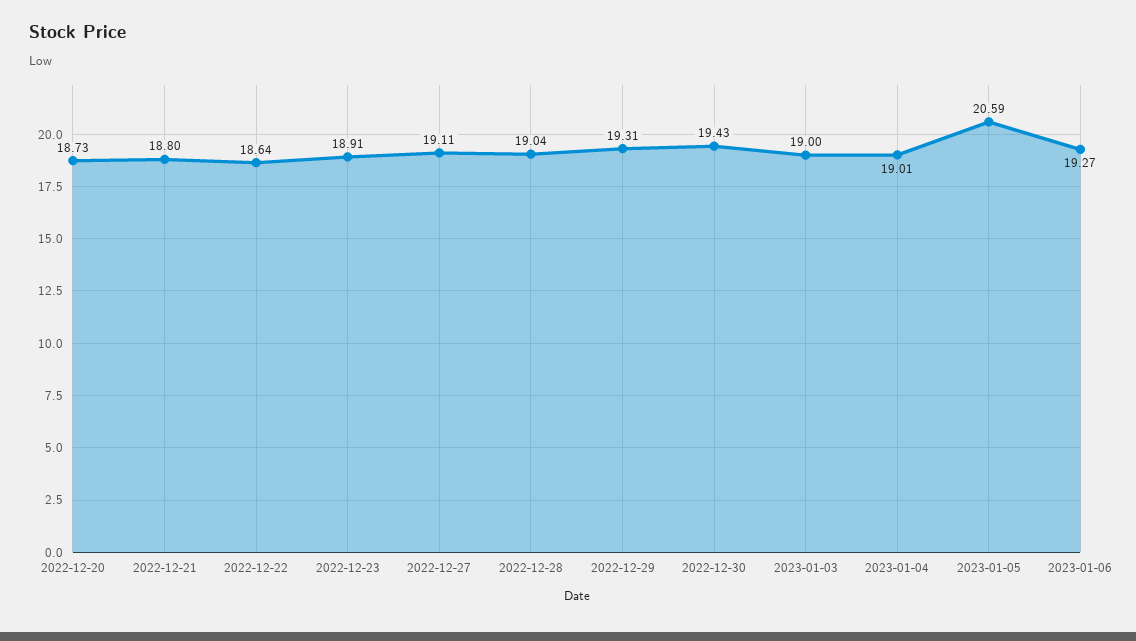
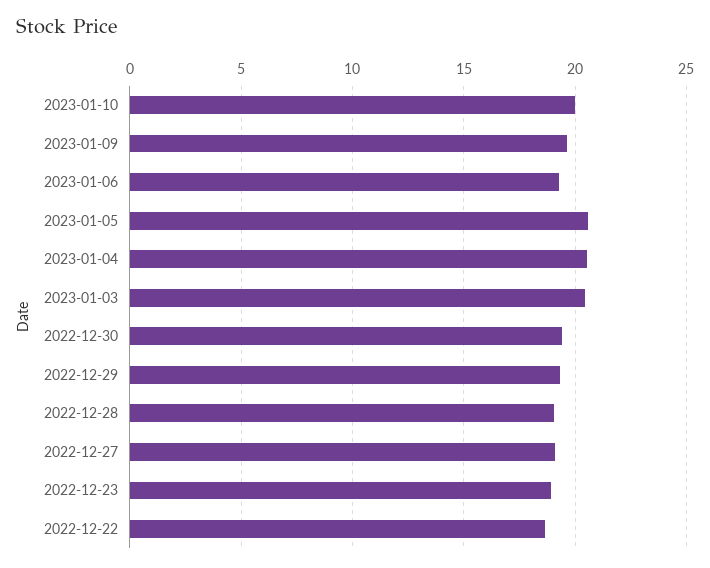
2022-12-20: 18.73 -> none
2022-12-21: 18.8 -> none
2023-01-03: 19 -> 20.5
2023-01-04: 19.01 -> 20.5
2023-01-10: none -> 20
2023-01-09: none -> 19.5

